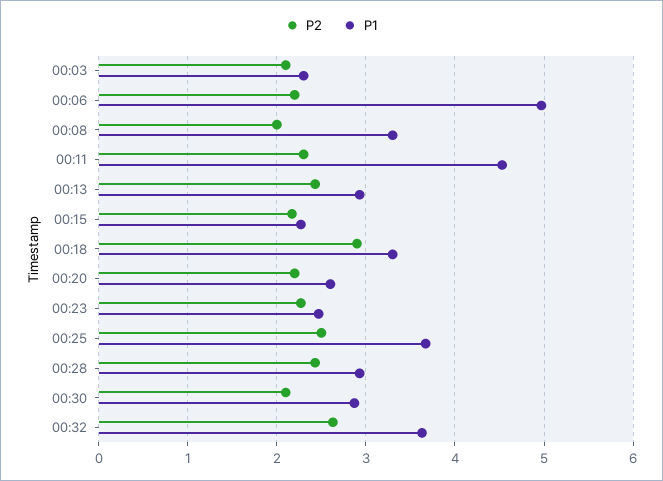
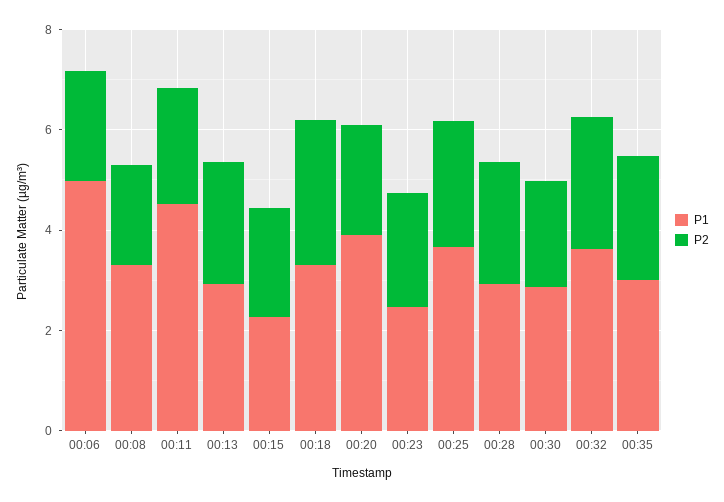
P2, 00:03: 2.1 -> none
P1, 00:03: 2.3 -> none
P1, 00:20: 2.6 -> 4
P1, 00:35: none -> 3
P2, 00:35: none -> 2.5

